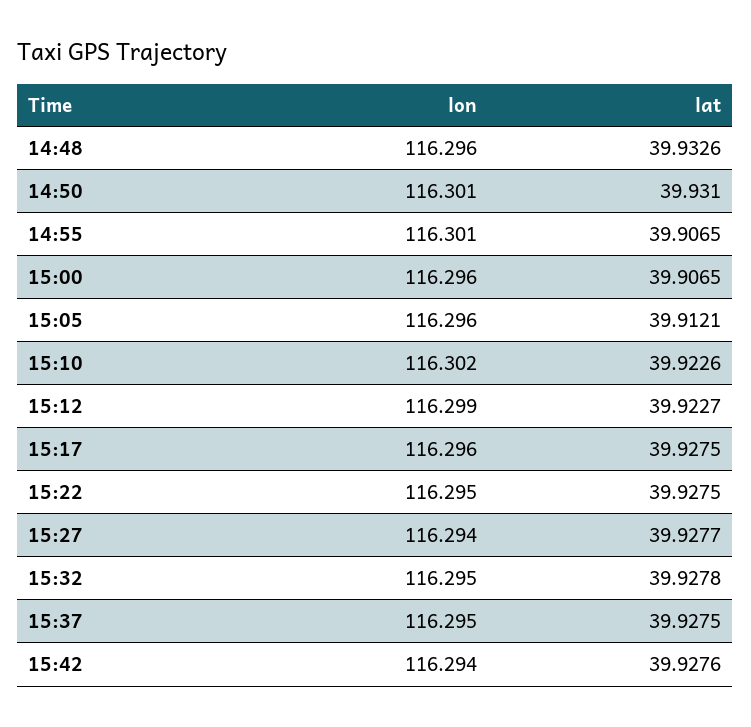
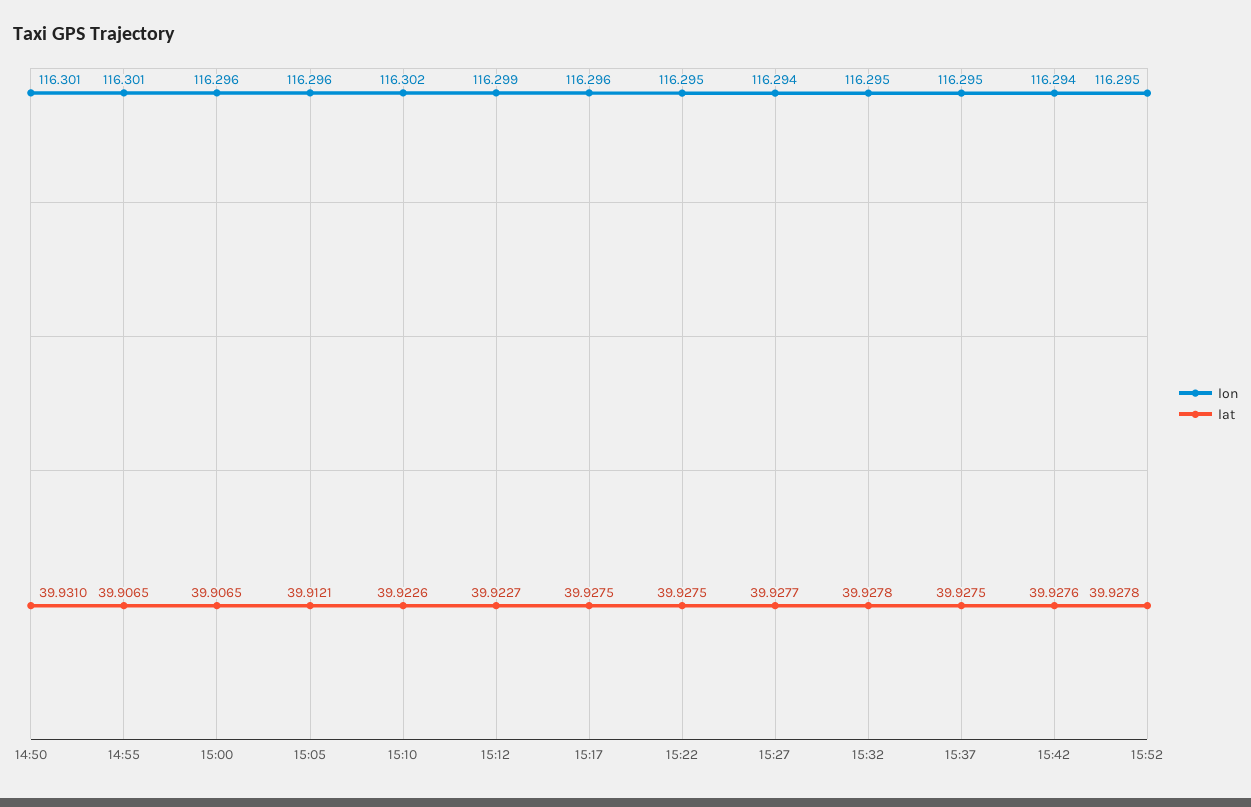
lon, 14:48: 116.296 -> none
lat, 14:48: 39.9326 -> none
lon, 15:52: none -> 116.295
lat, 15:52: none -> 39.9278

